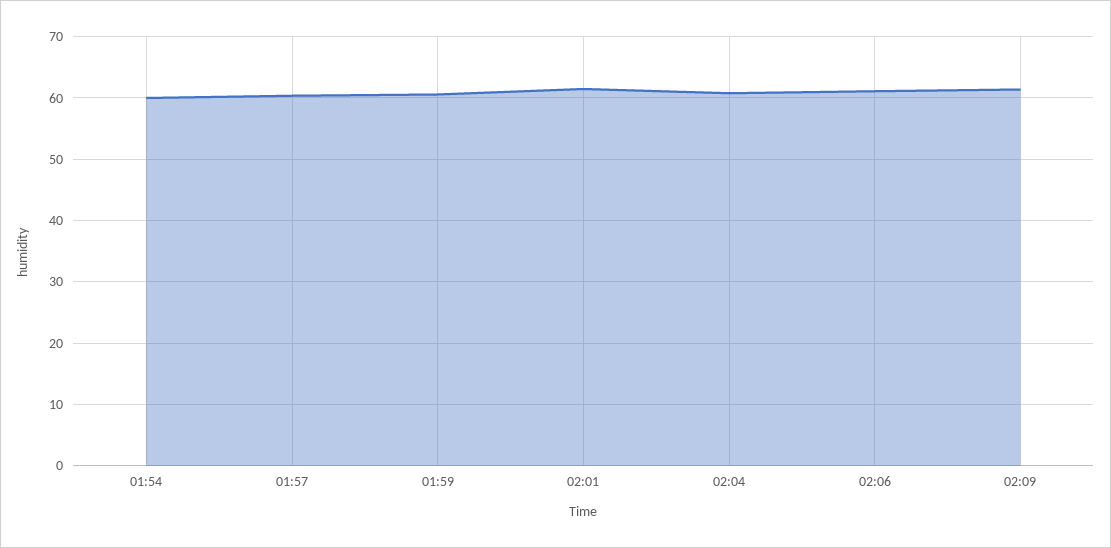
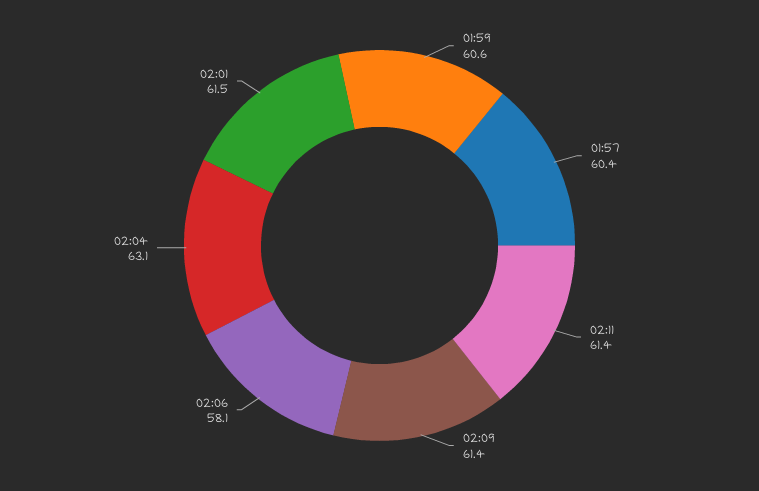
01:54: 60 -> none
02:04: 61 -> 63.1
02:06: 61 -> 58.1
02:11: none -> 61.4

